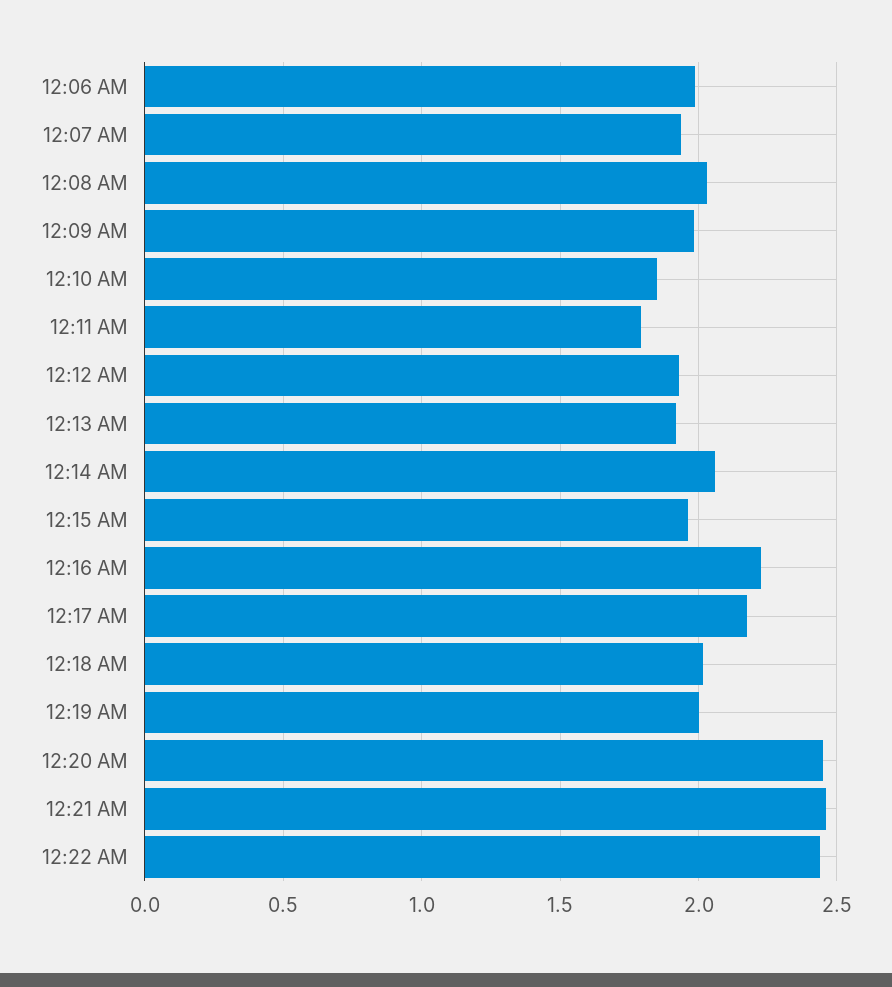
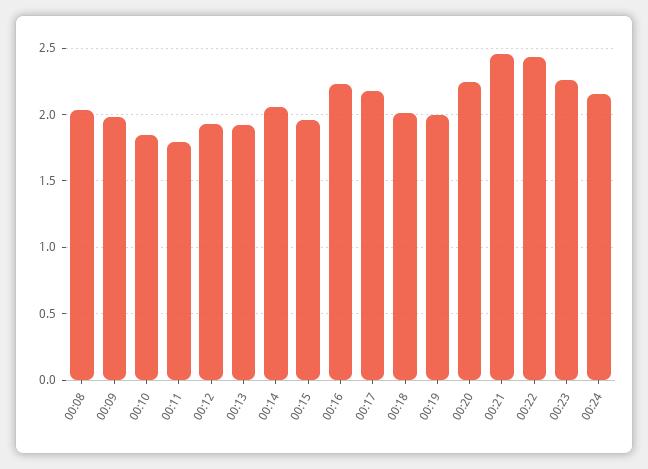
12:06 AM: 2 -> none
12:07 AM: 1.95 -> none
12:20 AM: 2.45 -> 2.25
00:23: none -> 2.25
00:24: none -> 2.15

